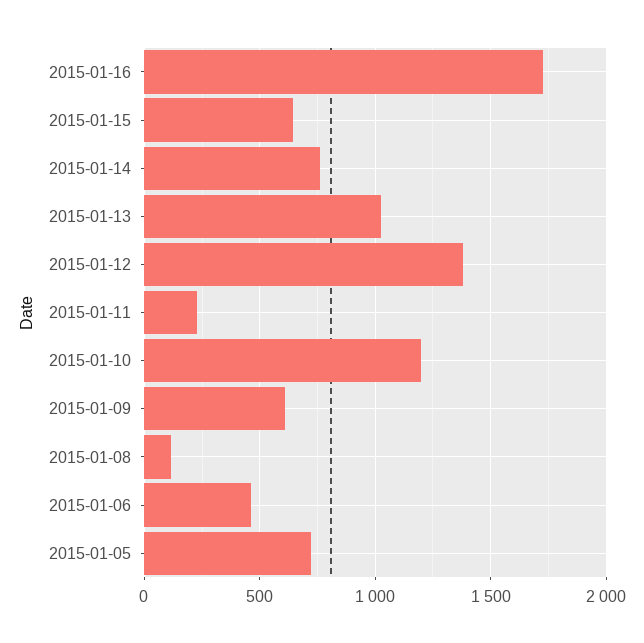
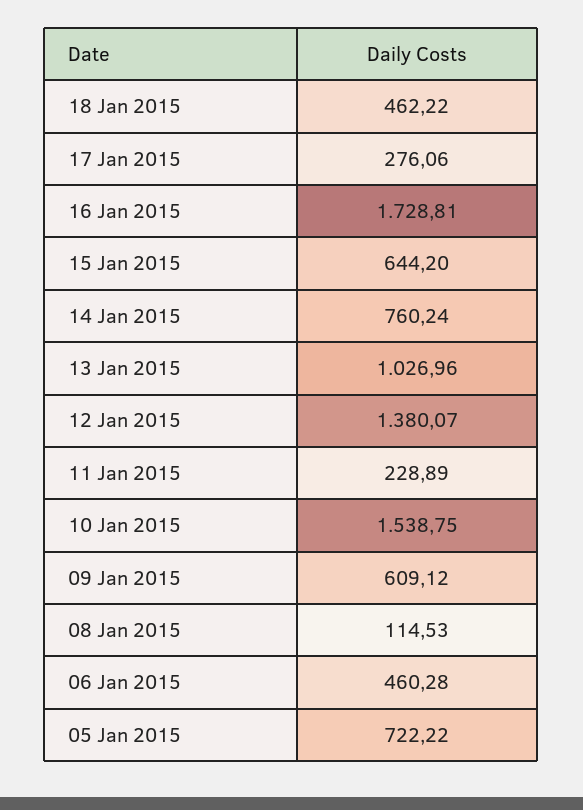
2015-01-10: 1200 -> 1538.75
18 Jan 2015: none -> 462.22
17 Jan 2015: none -> 276.06

